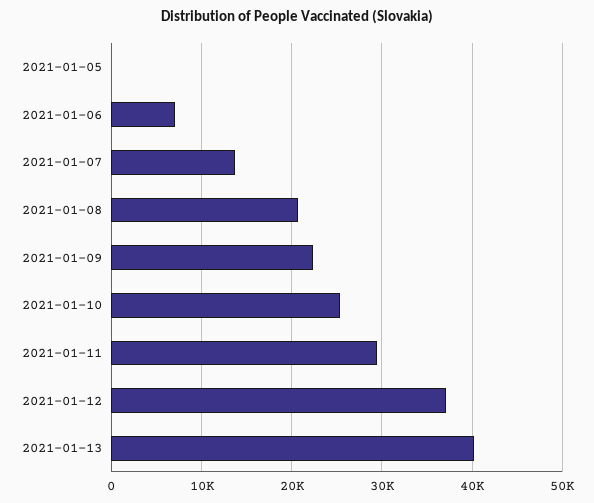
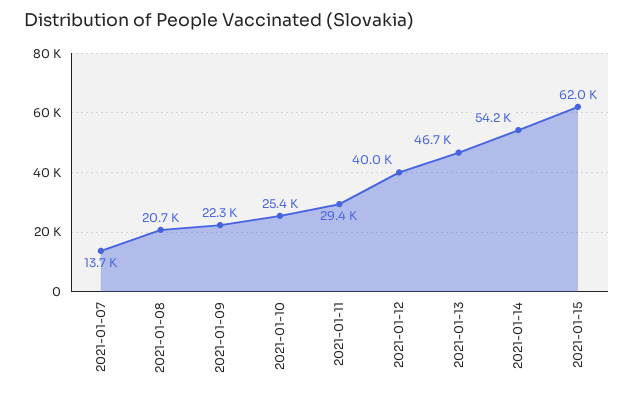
2021-01-05: 0 -> none
2021-01-06: 7000 -> none
2021-01-12: 37000 -> 40000
2021-01-13: 40000 -> 46700
2021-01-14: none -> 54200
2021-01-15: none -> 62000

